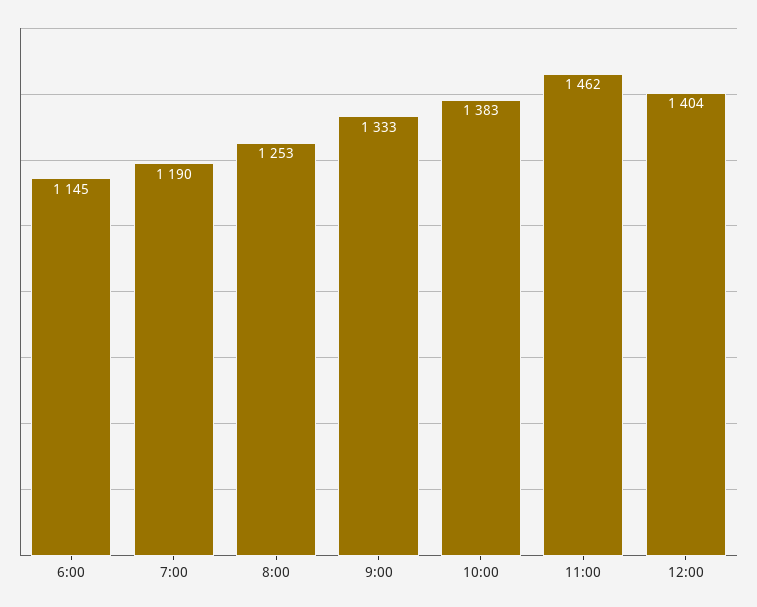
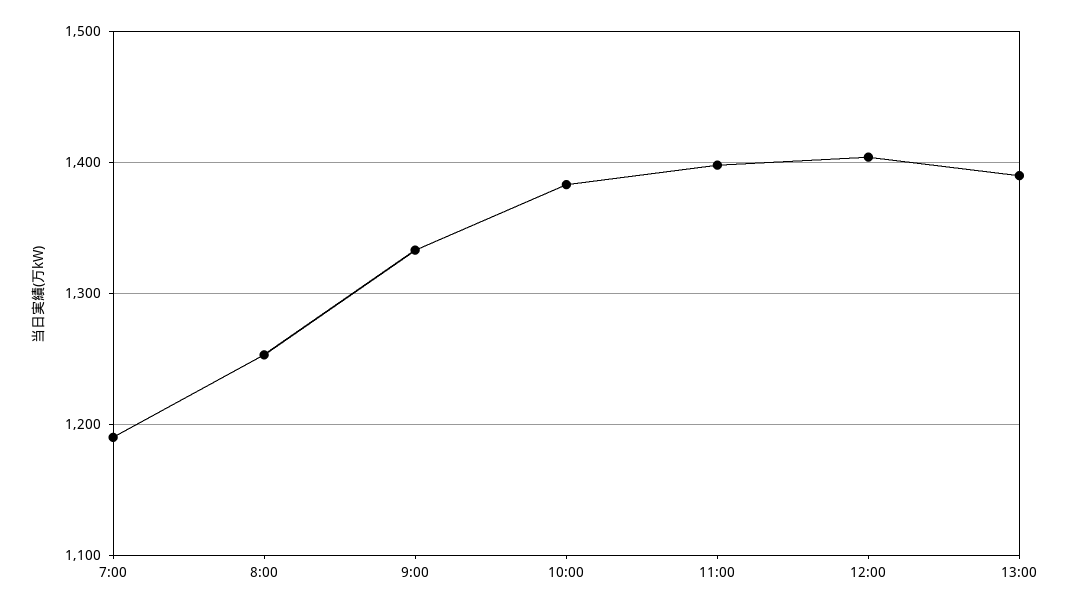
6:00: 1145 -> none
11:00: 1462 -> 1400
13:00: none -> 1390

